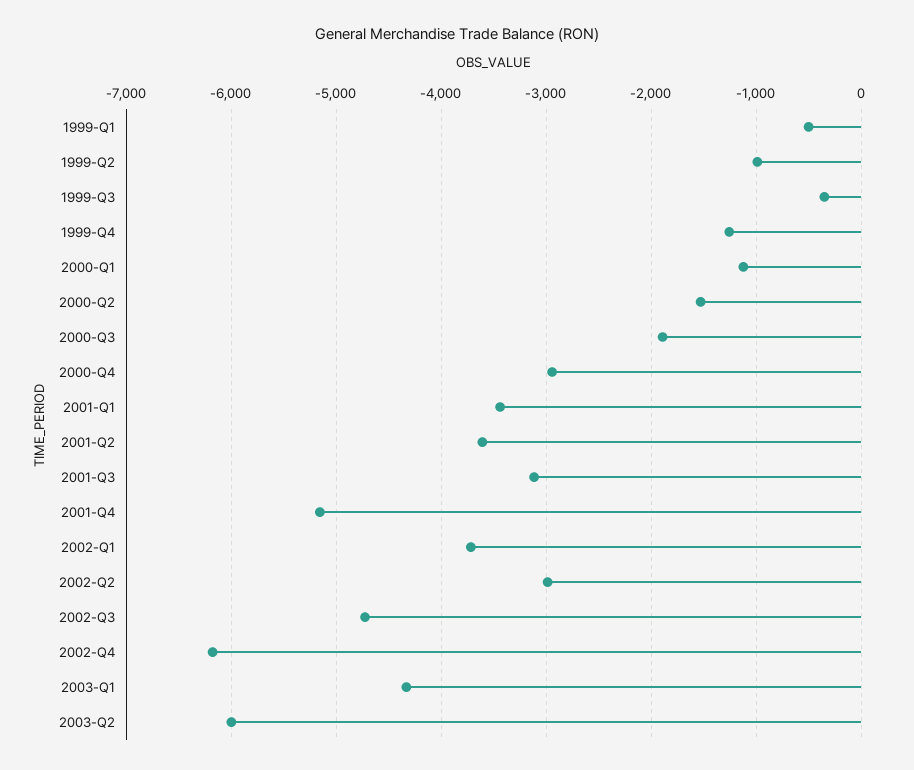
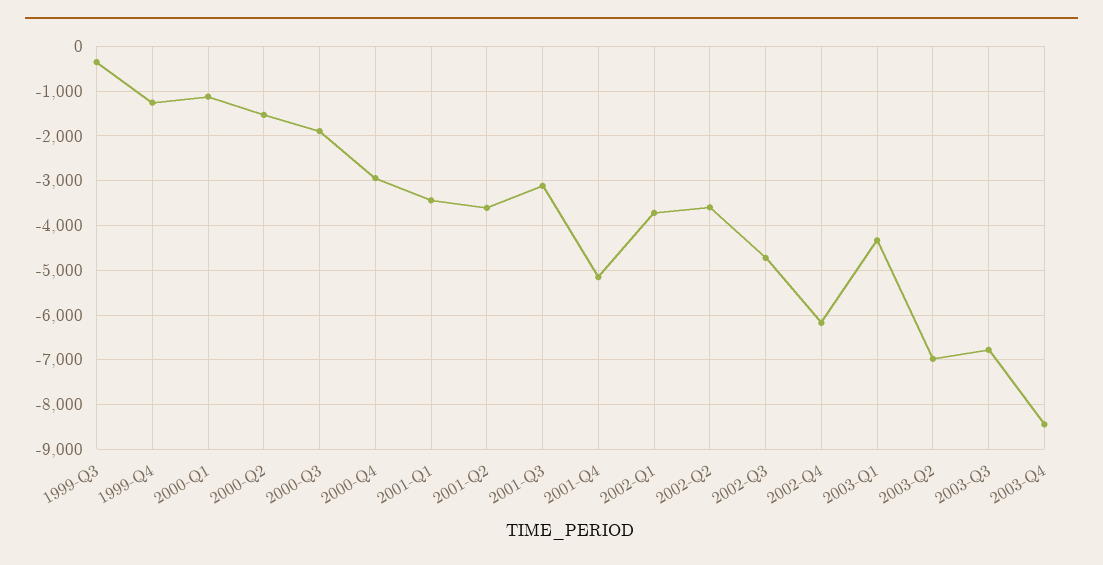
1999-Q1: -500 -> none
1999-Q2: -1000 -> none
2002-Q2: -3000 -> -3600
2003-Q2: -6000 -> -7000
2003-Q3: none -> -6800
2003-Q4: none -> -8400

